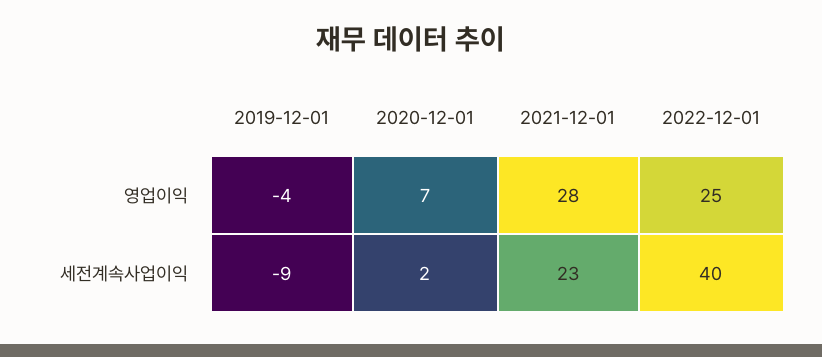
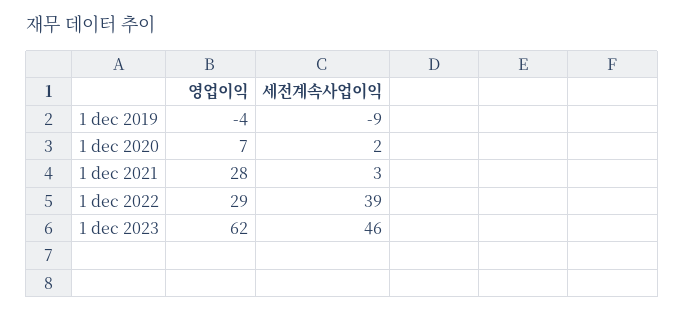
2022-12-01, 영업이익: 25 -> 29
2021-12-01, 세전계속사업이익: 23 -> 3
2022-12-01, 세전계속사업이익: 40 -> 39
1 dec 2023, 영업이익: none -> 62
1 dec 2023, 세전계속사업이익: none -> 46

